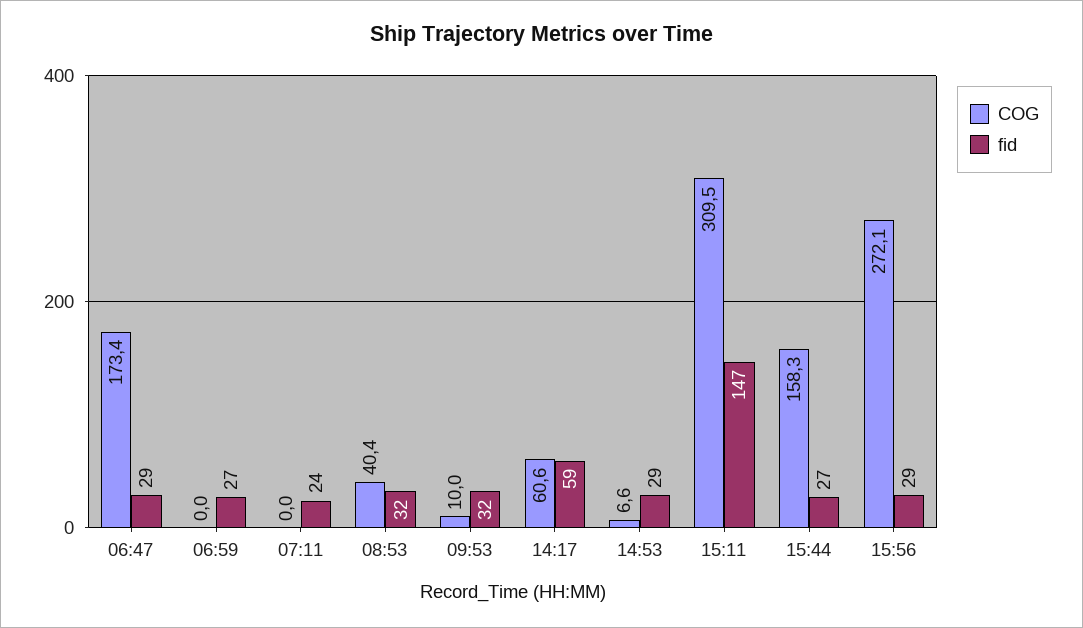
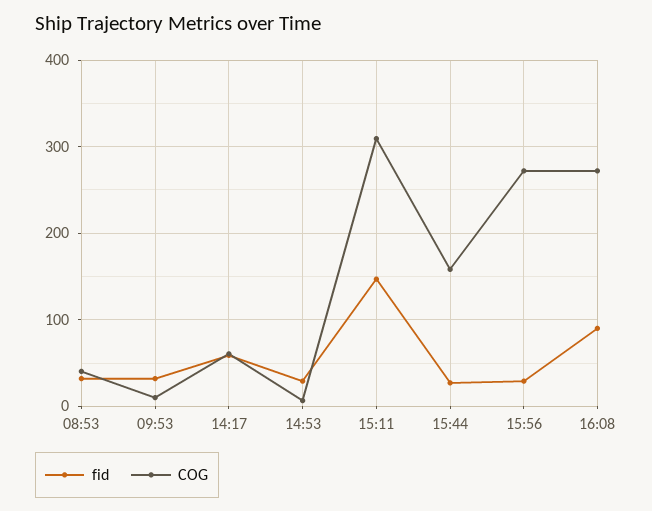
COG, 06:47: 173.4 -> none
fid, 06:47: 29 -> none
COG, 06:59: 0 -> none
fid, 06:59: 27 -> none
COG, 07:11: 0 -> none
fid, 07:11: 24 -> none
fid, 16:08: none -> 90
COG, 16:08: none -> 270

